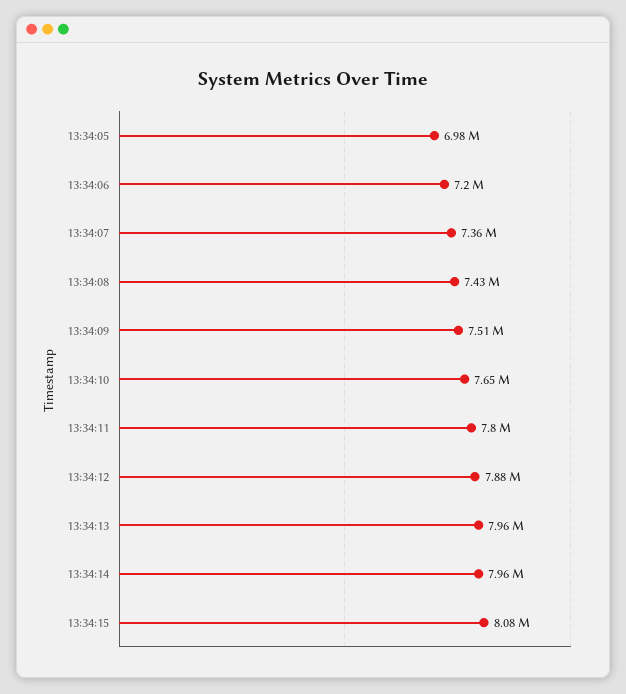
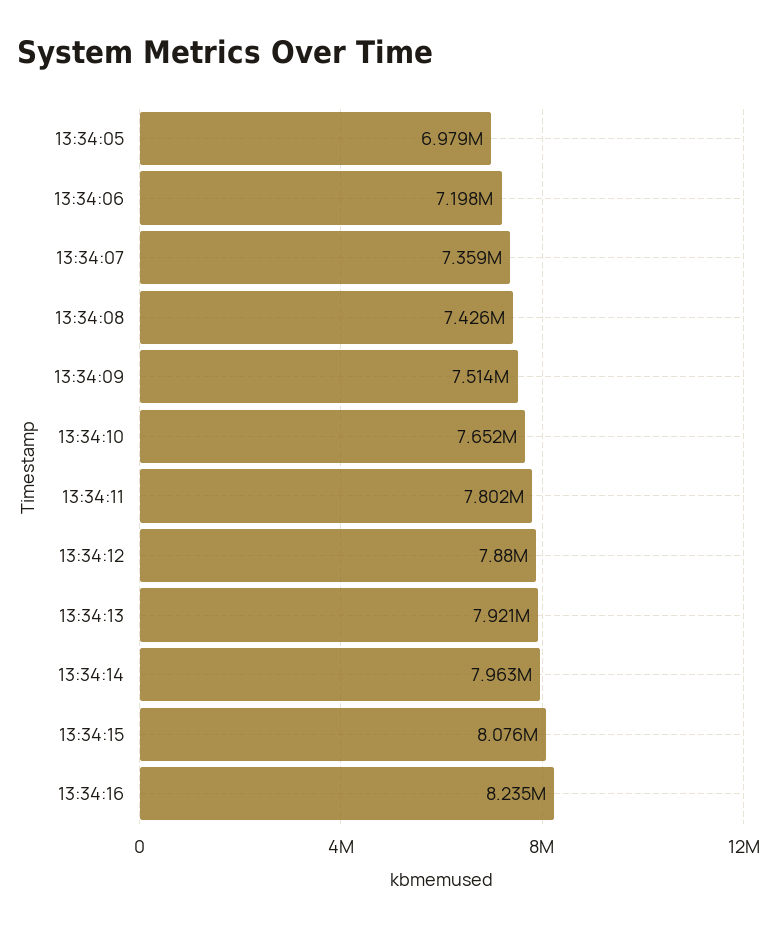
13:34:13: 7960000 -> 7921000
13:34:16: none -> 8235000

